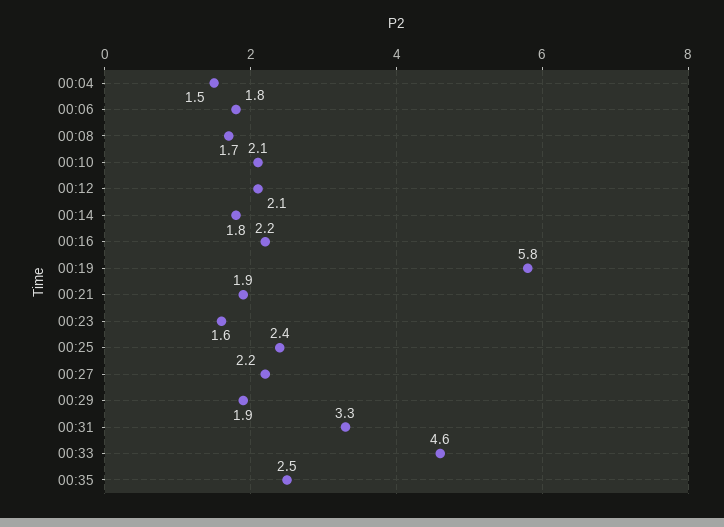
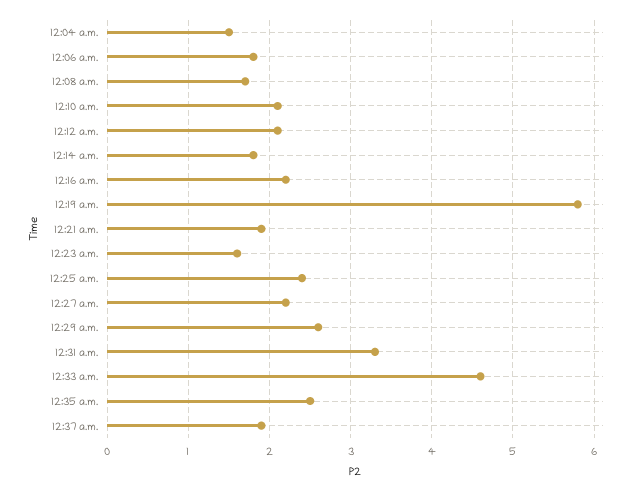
00:29: 1.9 -> 2.6
12:37 a.m.: none -> 1.9

